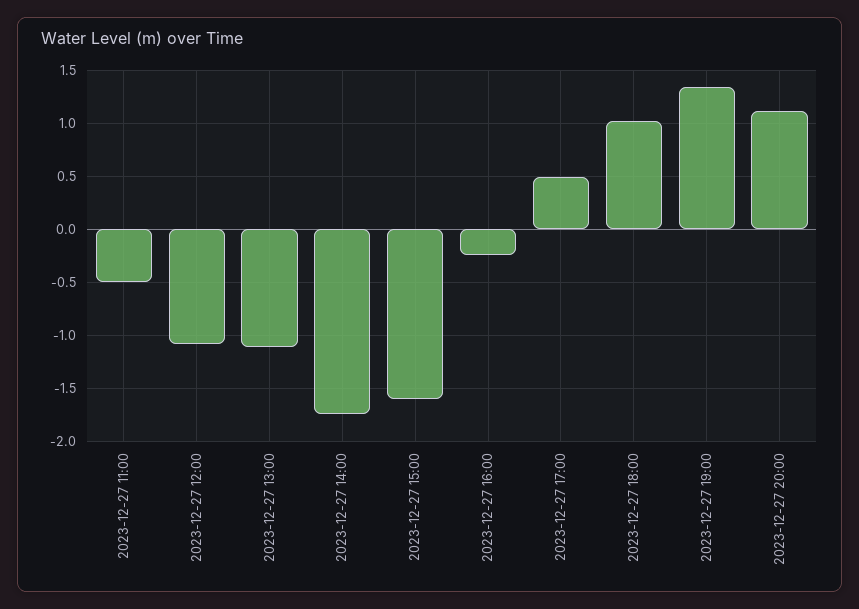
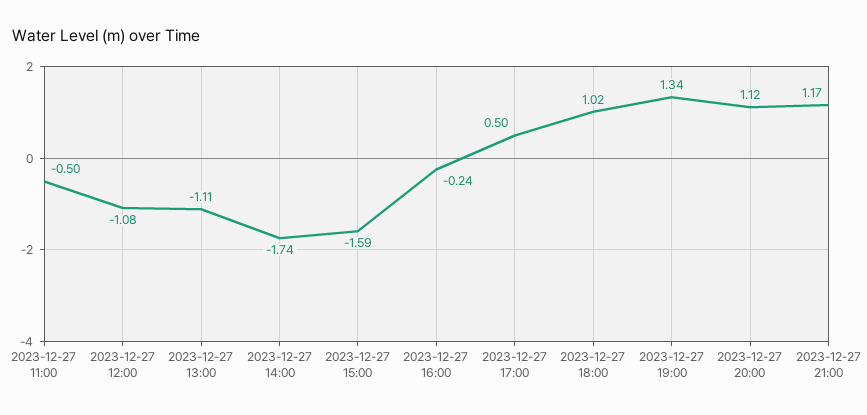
2023-12-27 21:00: none -> 1.17

